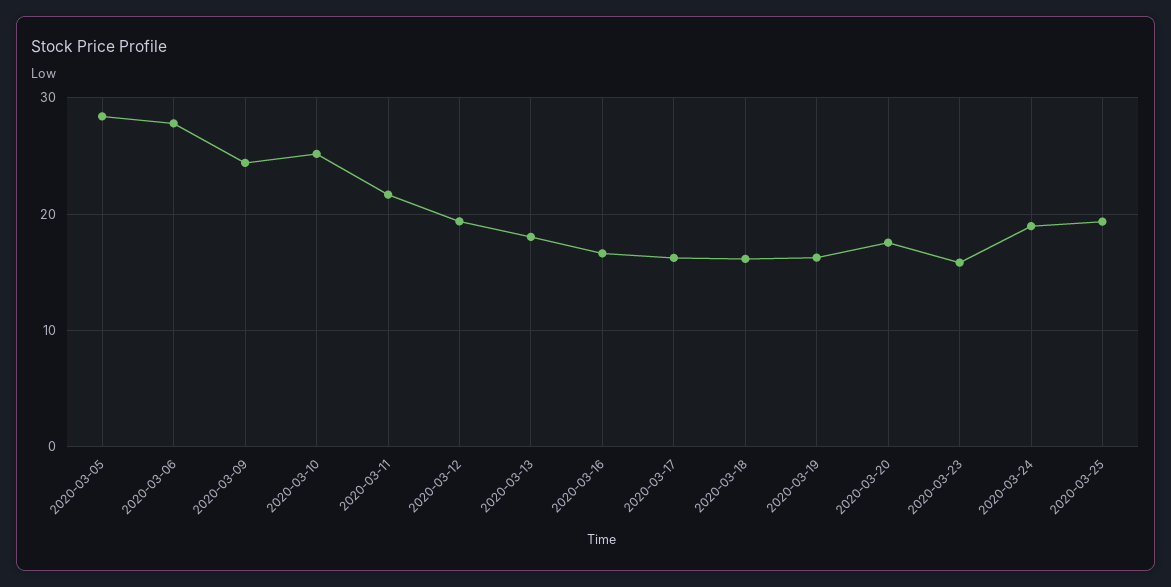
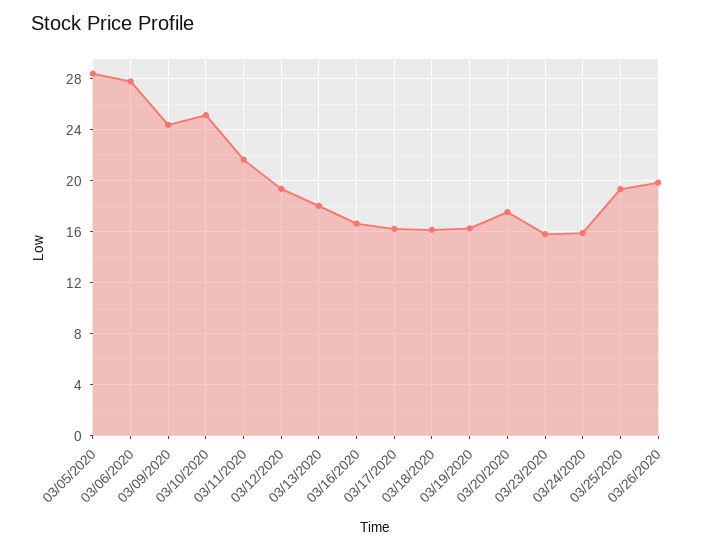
2020-03-24: 19 -> 16
03/26/2020: none -> 20

